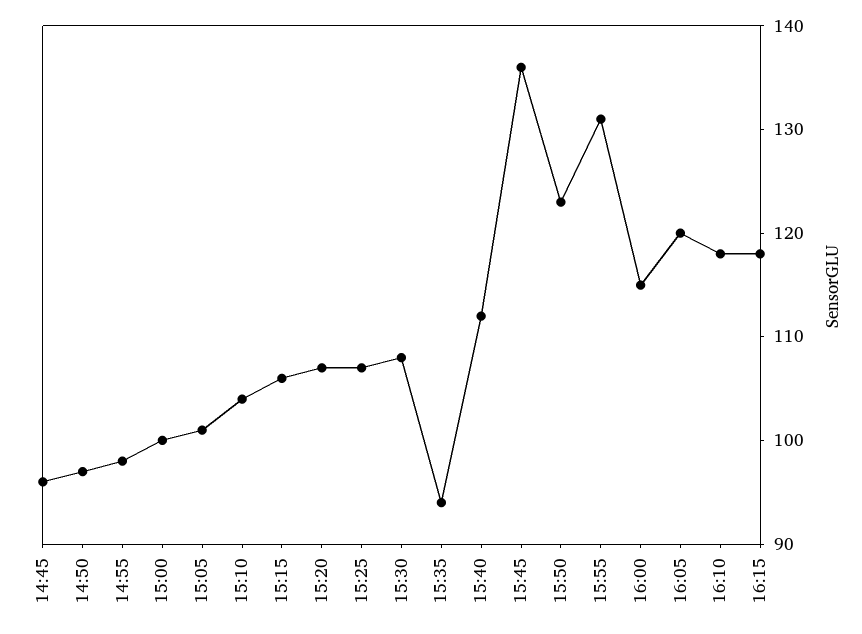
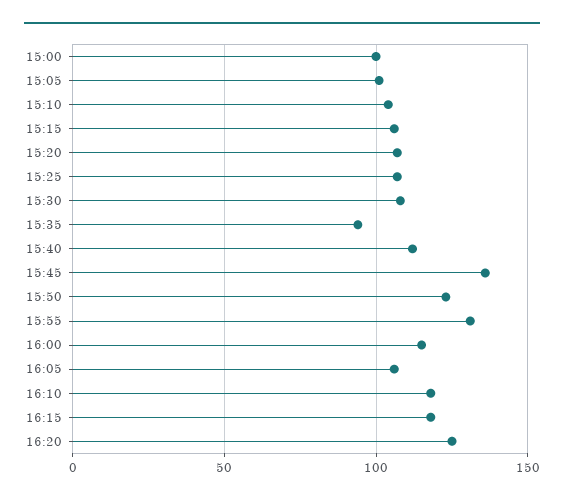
14:45: 96 -> none
14:50: 97 -> none
14:55: 98 -> none
16:05: 120 -> 105
16:20: none -> 125

